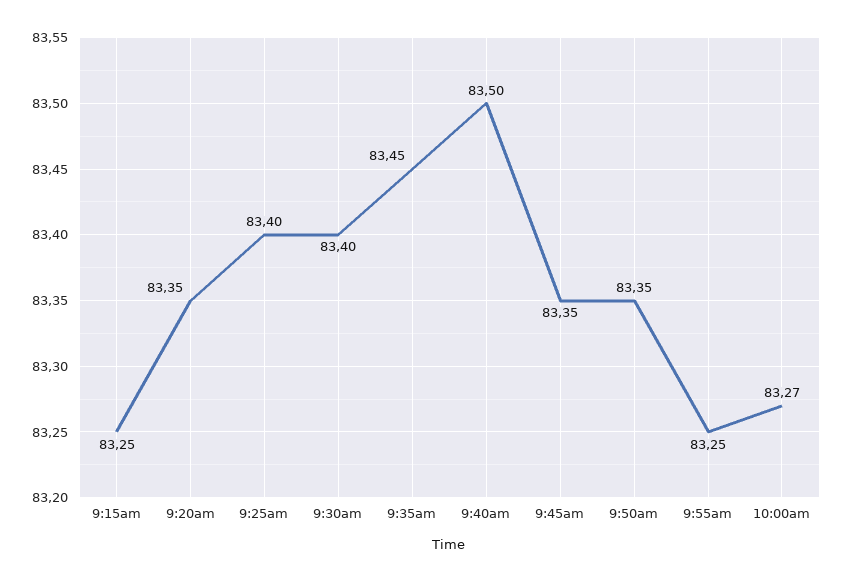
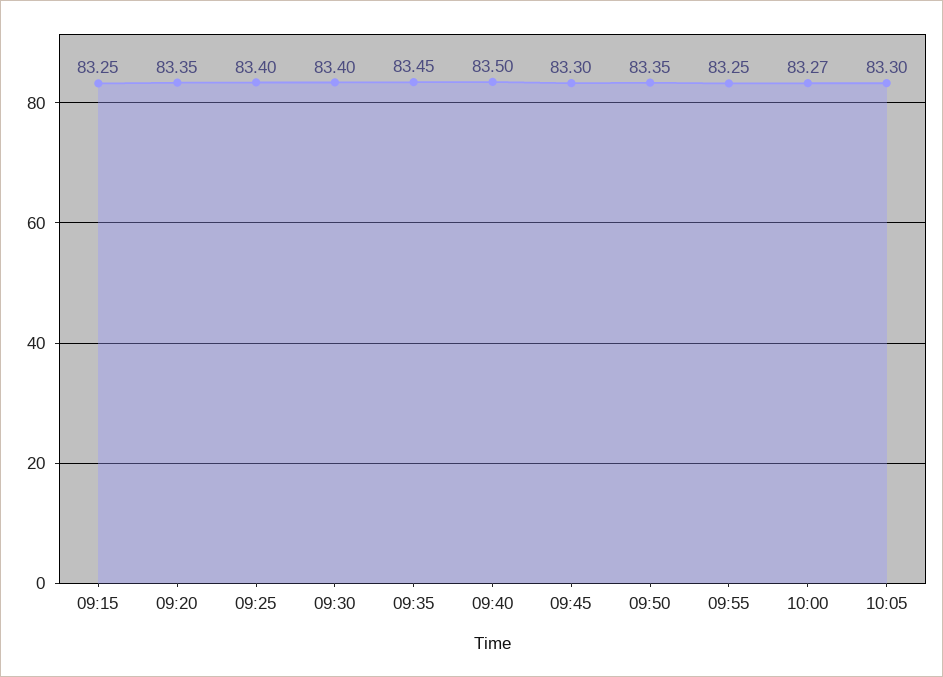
9:45am: 83.35 -> 83.3
10:05: none -> 83.3

